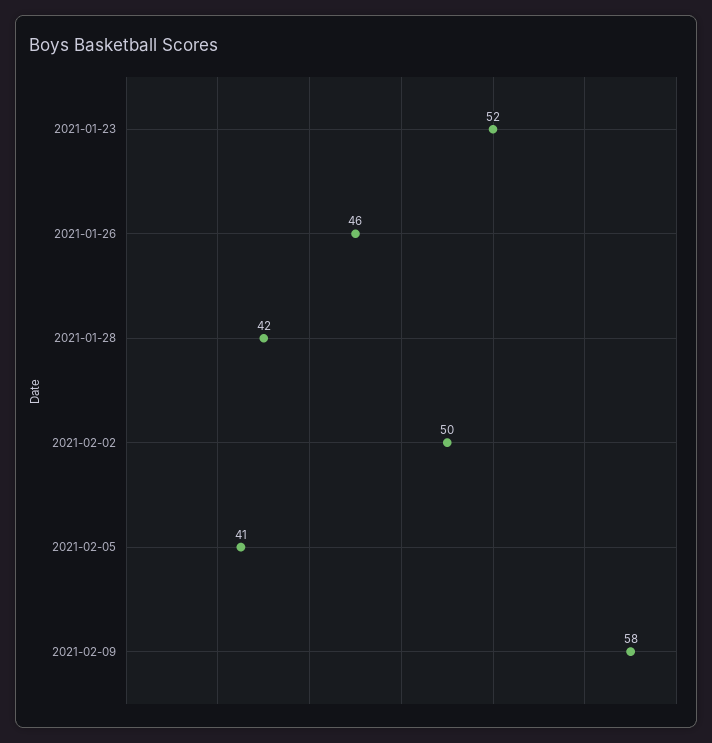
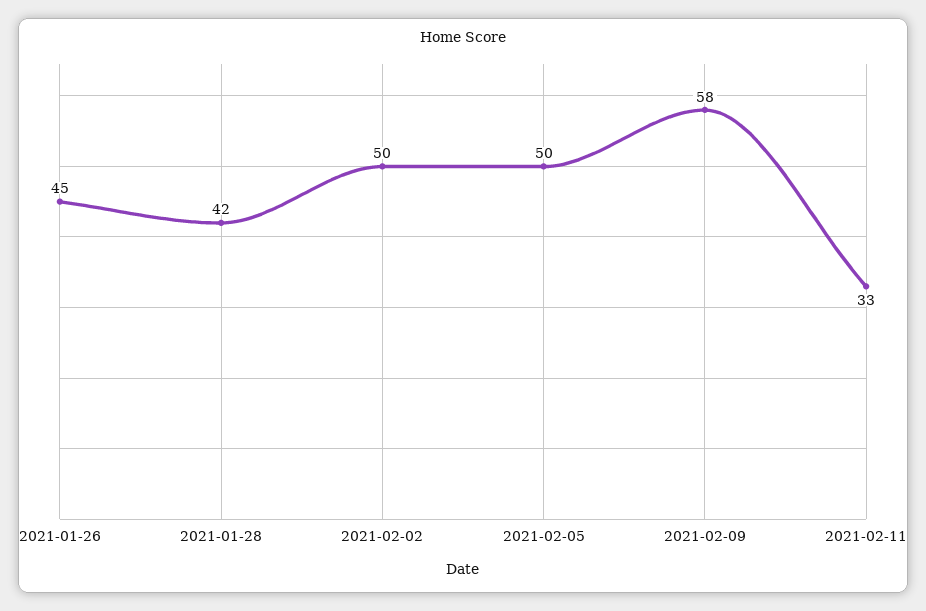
2021-01-23: 52 -> none
2021-01-26: 46 -> 45
2021-02-05: 41 -> 50
2021-02-11: none -> 33

